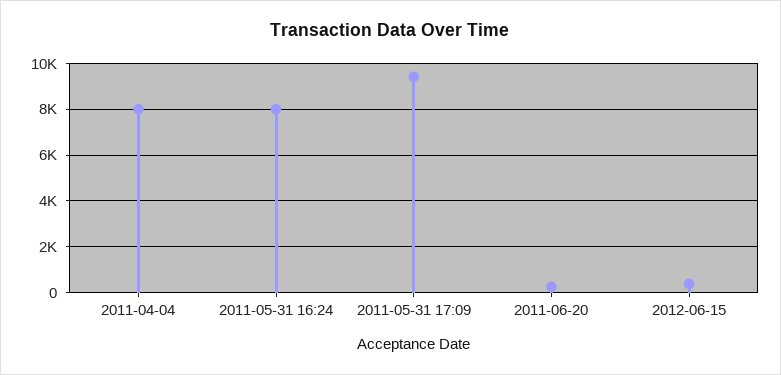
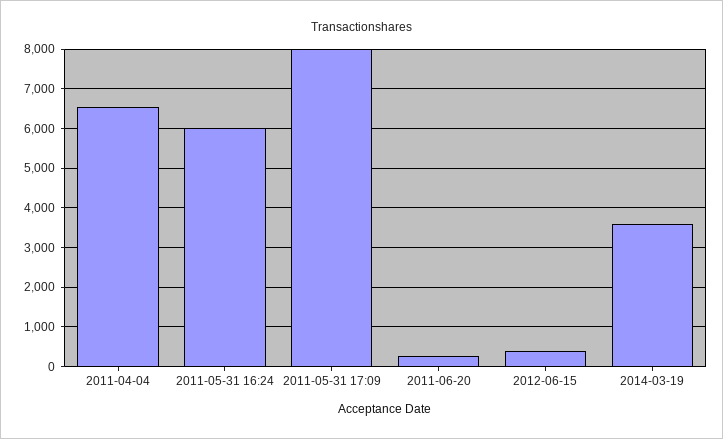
2011-04-04: 8000 -> 6600
2011-05-31 16:24: 8000 -> 6000
2011-05-31 17:09: 9500 -> 8000
2014-03-19: none -> 3600

